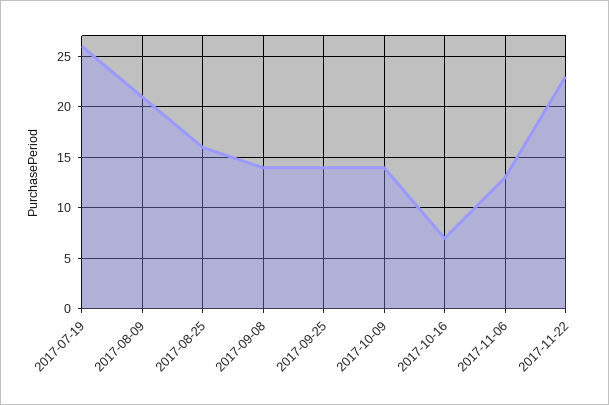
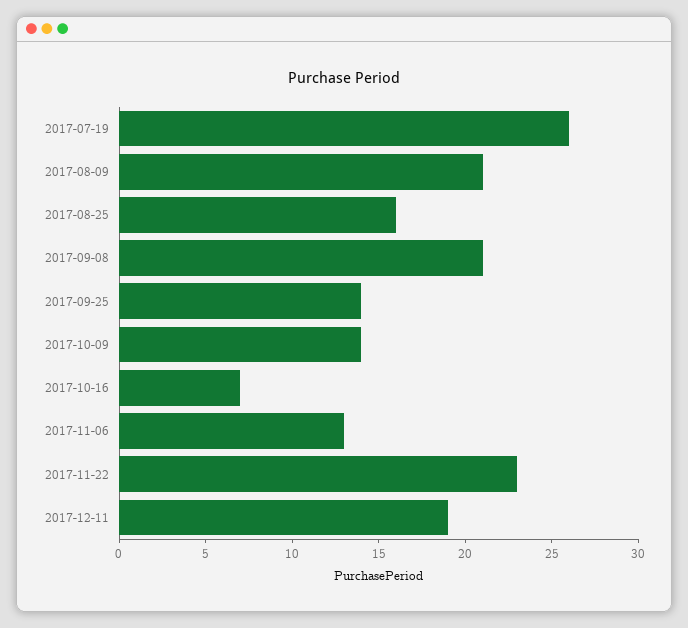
2017-09-08: 14 -> 21
2017-12-11: none -> 19

